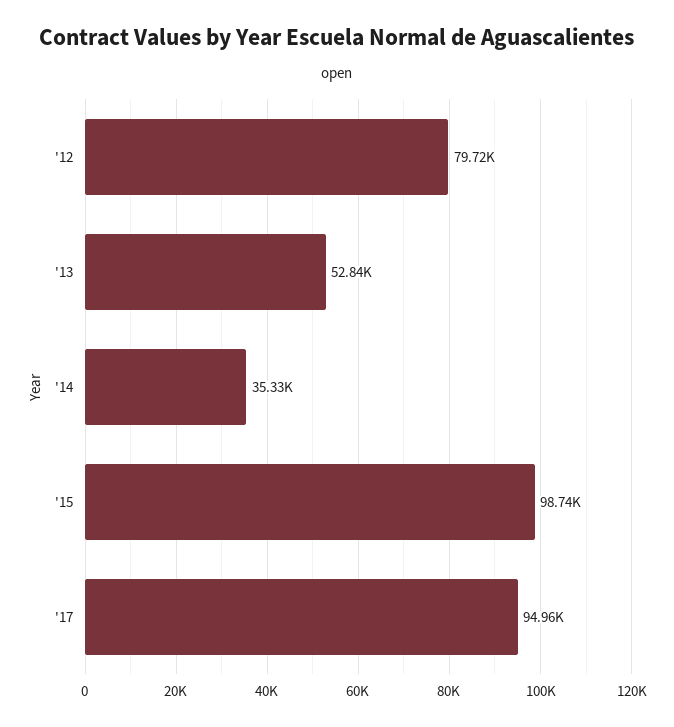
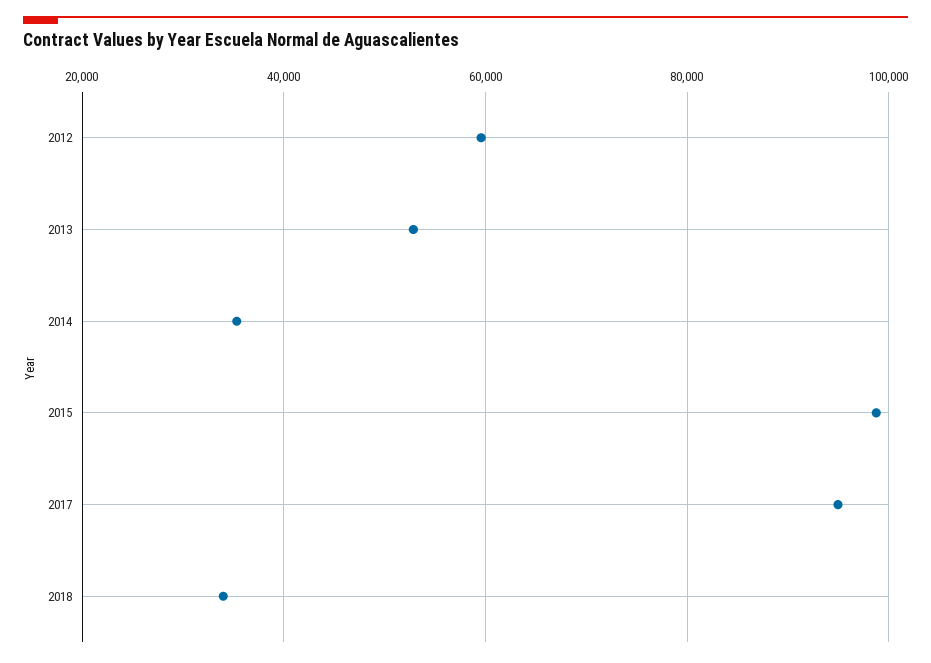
'12: 79720 -> 60000
2018: none -> 34000

